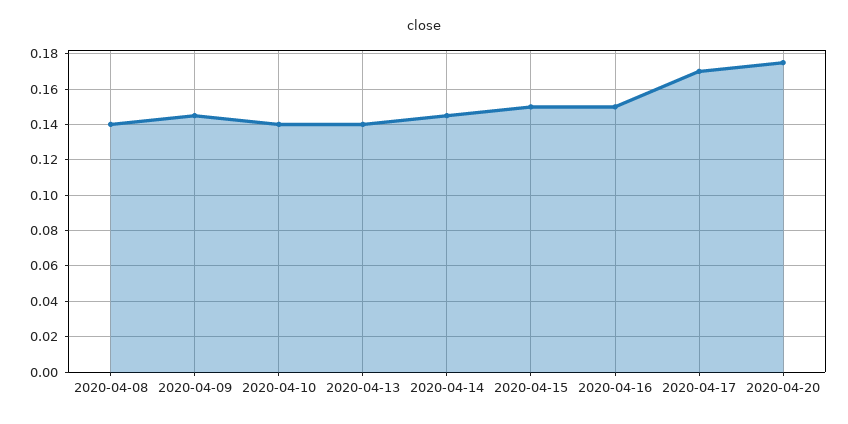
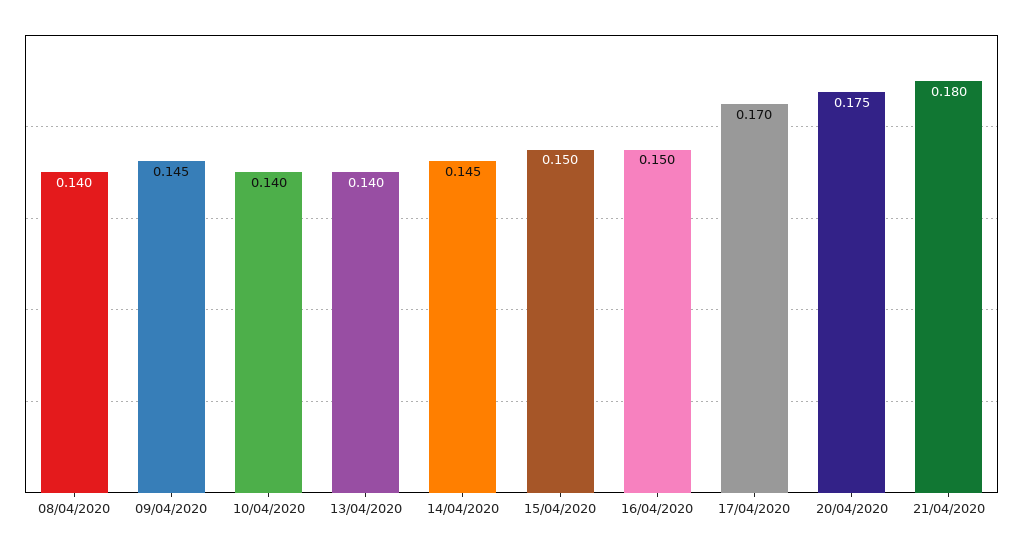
21/04/2020: none -> 0.18

